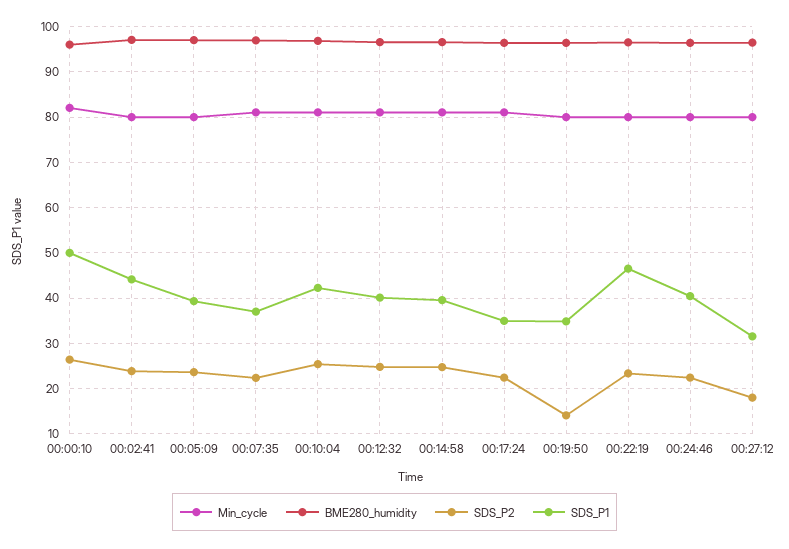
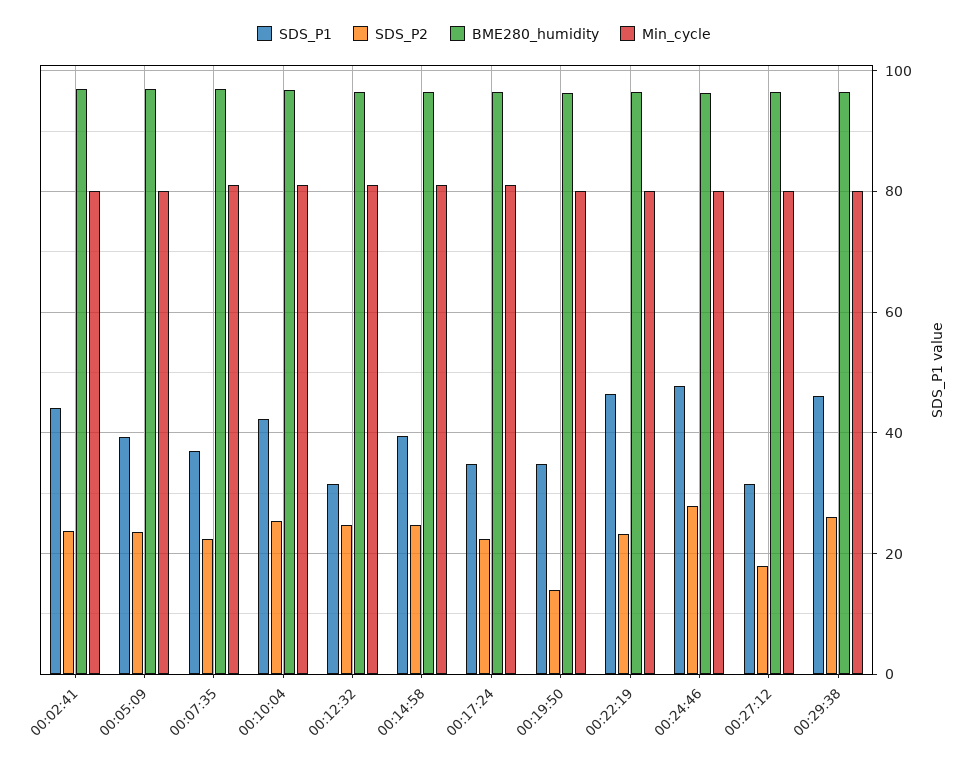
Min_cycle, 00:00:10: 82 -> none
BME280_humidity, 00:00:10: 96 -> none
SDS_P2, 00:00:10: 26 -> none
SDS_P1, 00:00:10: 50 -> none
SDS_P1, 00:12:32: 40 -> 32
SDS_P2, 00:24:46: 22 -> 28
SDS_P1, 00:24:46: 40 -> 48
SDS_P1, 00:29:38: none -> 46
SDS_P2, 00:29:38: none -> 26
BME280_humidity, 00:29:38: none -> 96
Min_cycle, 00:29:38: none -> 80

